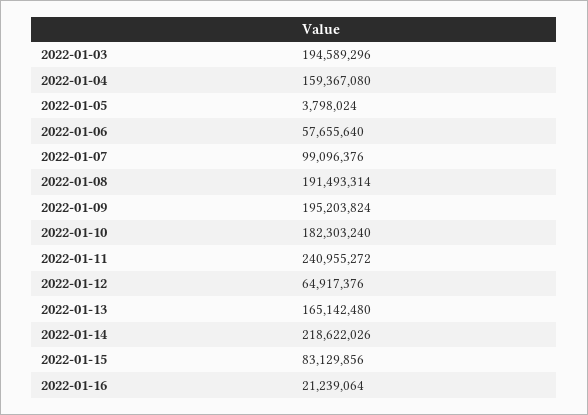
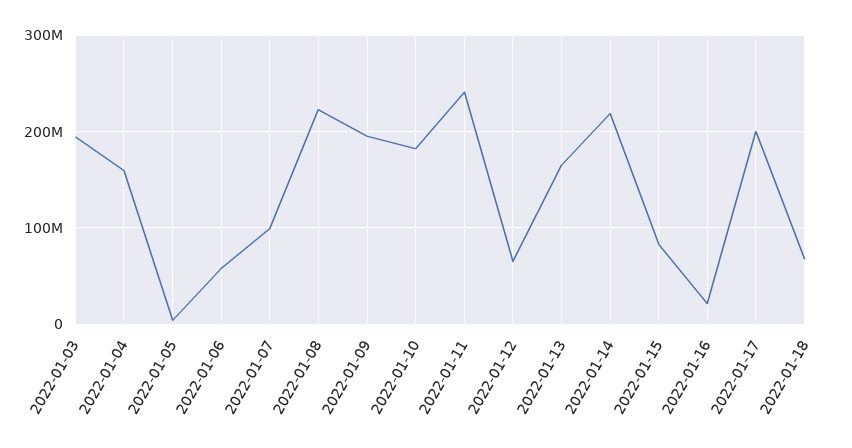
2022-01-08: 191493314 -> 220000000
2022-01-17: none -> 200000000
2022-01-18: none -> 70000000

